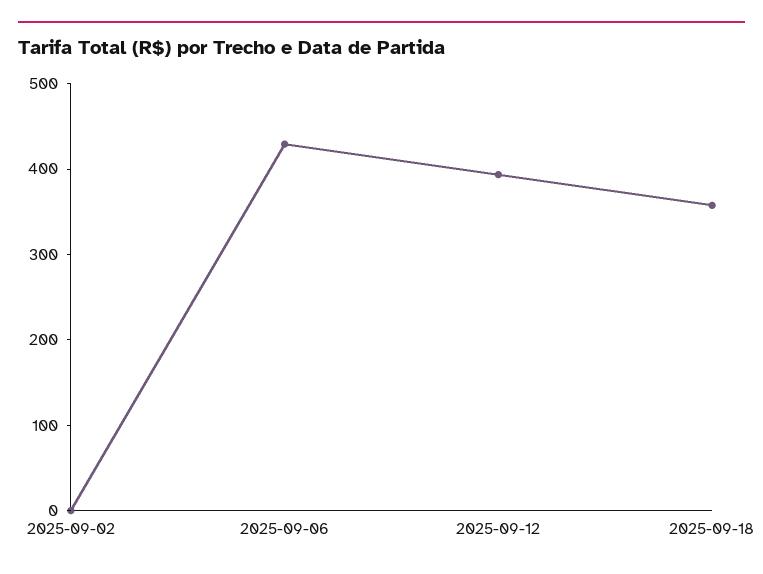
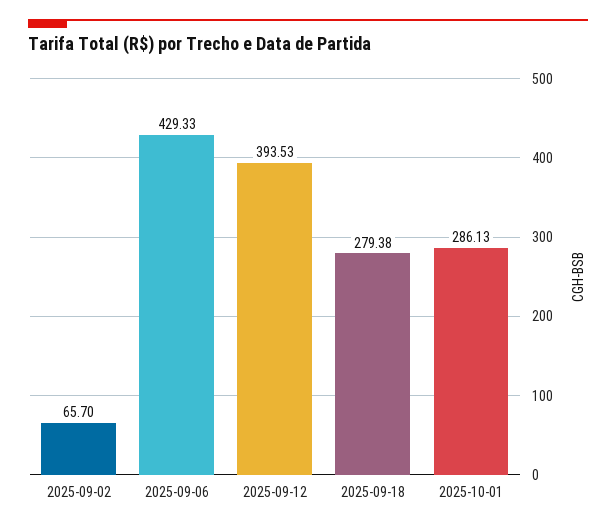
2025-09-02: 0 -> 65.7
2025-09-18: 360 -> 279.38
2025-10-01: none -> 286.13

